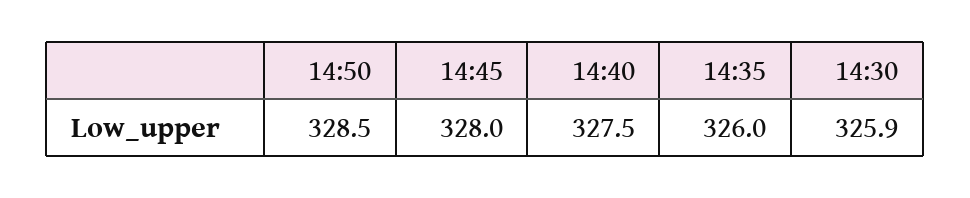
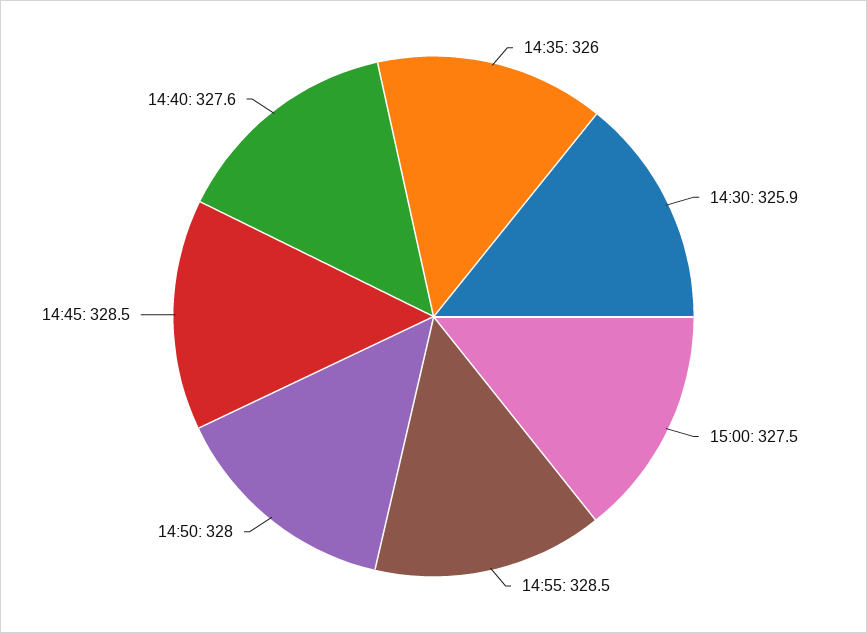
14:50: 328.5 -> 328
14:45: 328 -> 328.5
14:40: 327.5 -> 327.6
15:00: none -> 327.5
14:55: none -> 328.5

